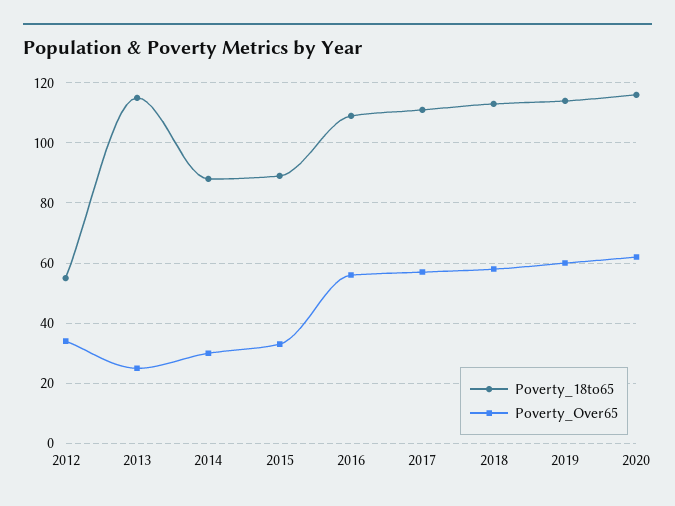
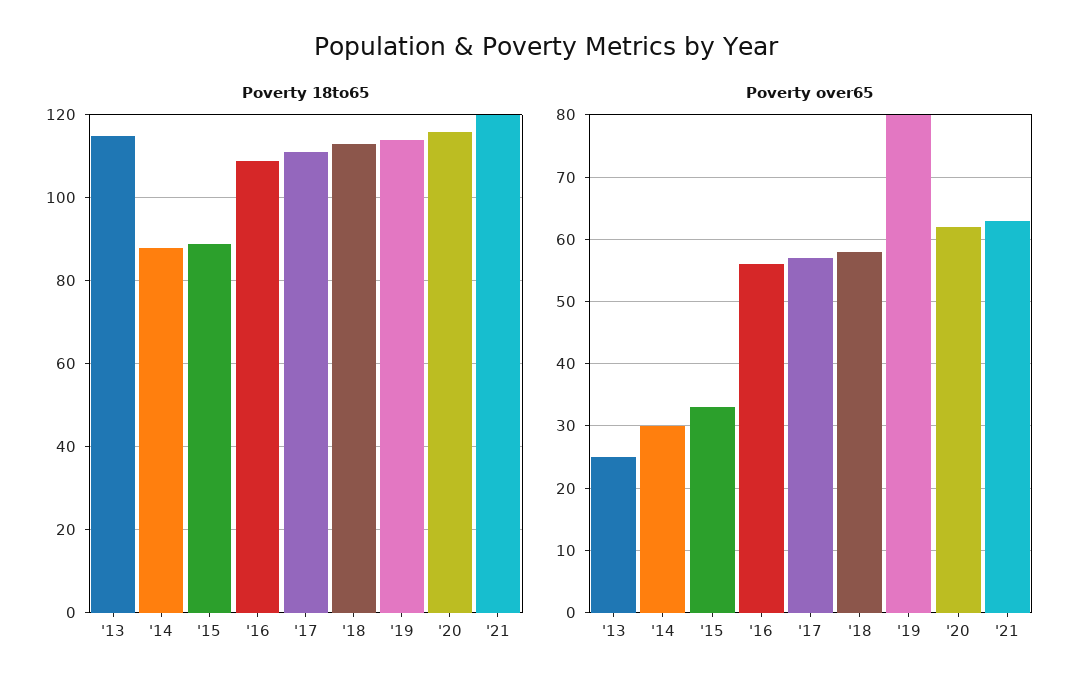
Poverty_18to65, 2012: 55 -> none
Poverty_Over65, 2012: 35 -> none
Poverty_Over65, 2019: 60 -> 80
Poverty_18to65, '21: none -> 120
Poverty_Over65, '21: none -> 63

